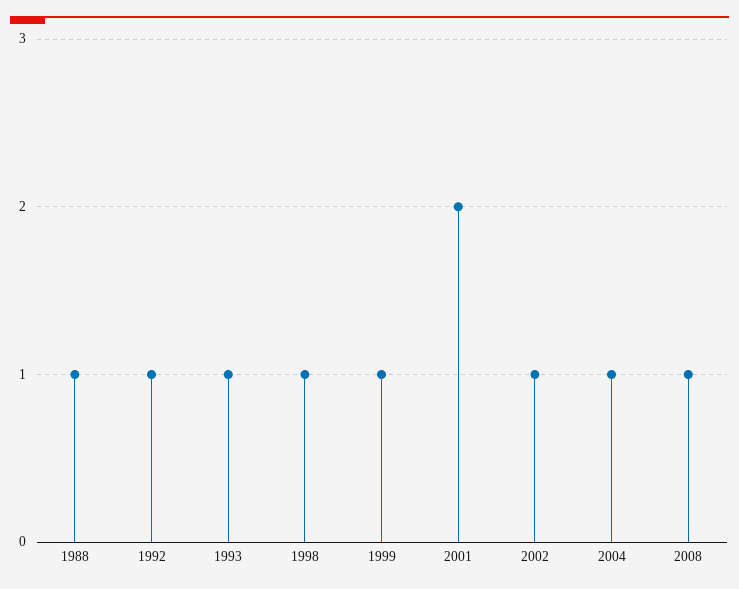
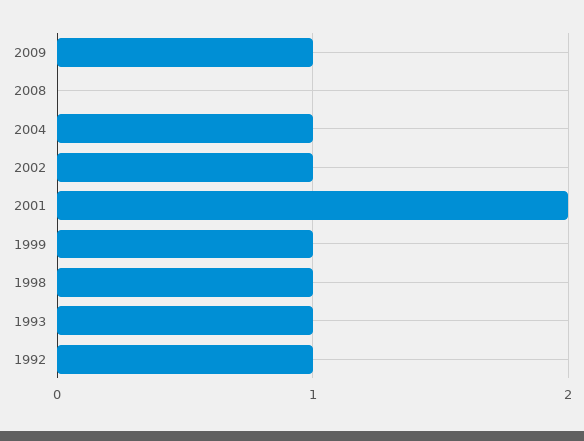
1988: 1 -> none
2008: 1 -> 0
2009: none -> 1

